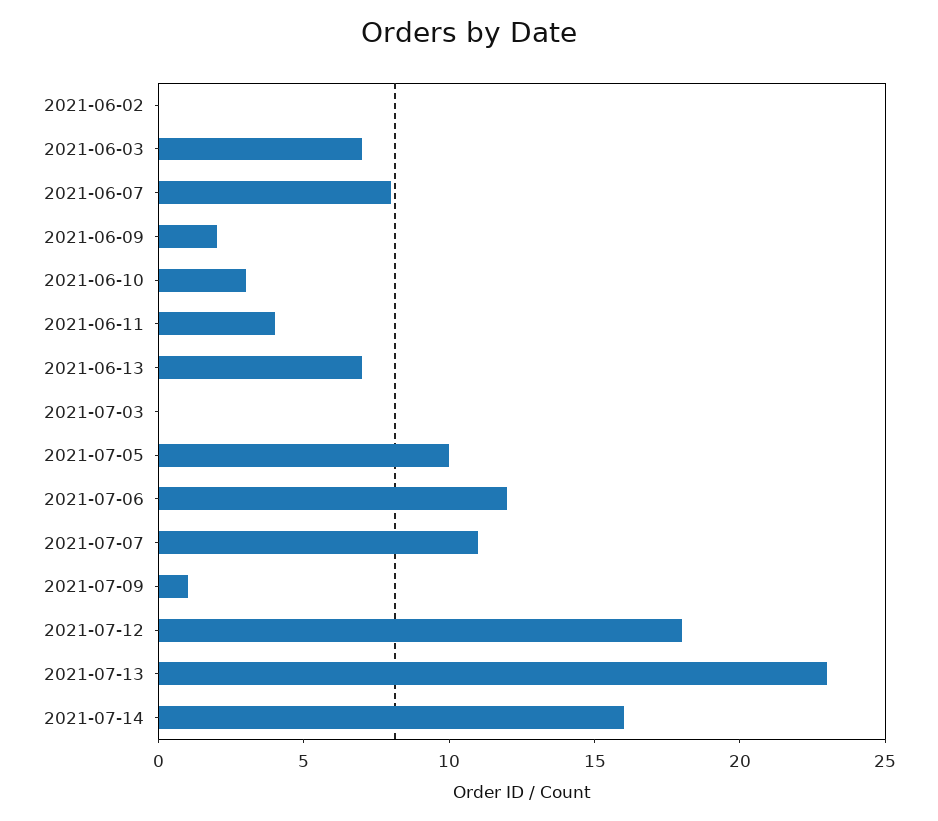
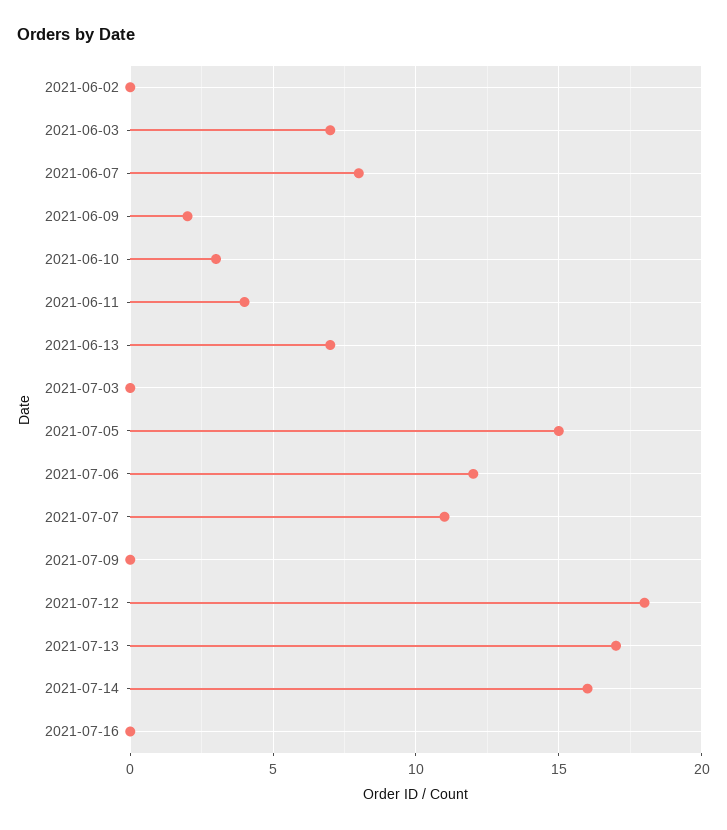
2021-07-05: 10 -> 15
2021-07-09: 1 -> 0
2021-07-13: 23 -> 17
2021-07-16: none -> 0

